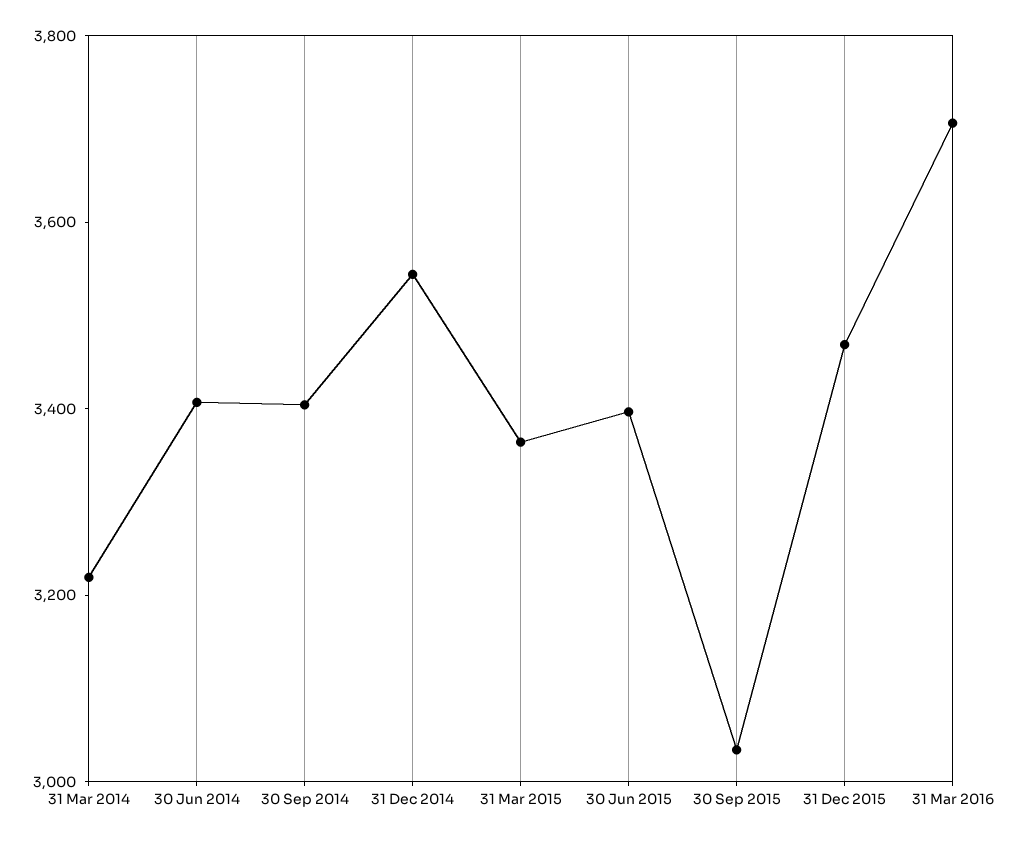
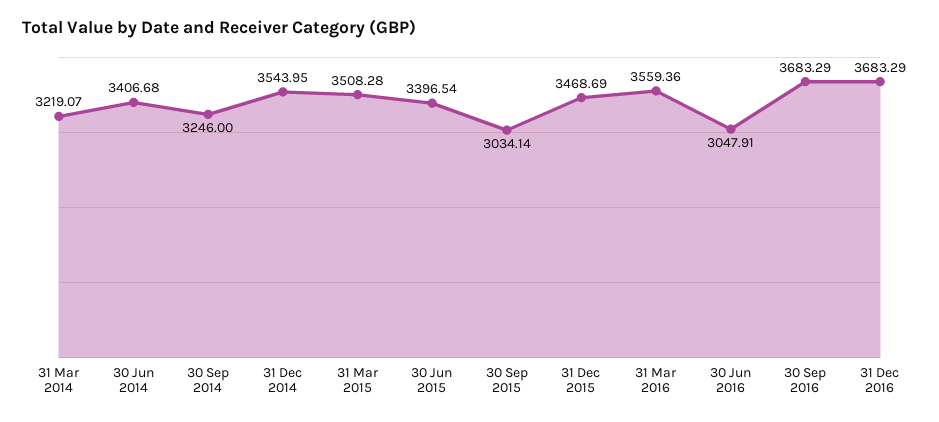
30 Sep 2014: 3400 -> 3246
31 Mar 2015: 3350 -> 3508.28
31 Mar 2016: 3700 -> 3559.36
30 Jun 2016: none -> 3047.91
30 Sep 2016: none -> 3683.29
31 Dec 2016: none -> 3683.29

